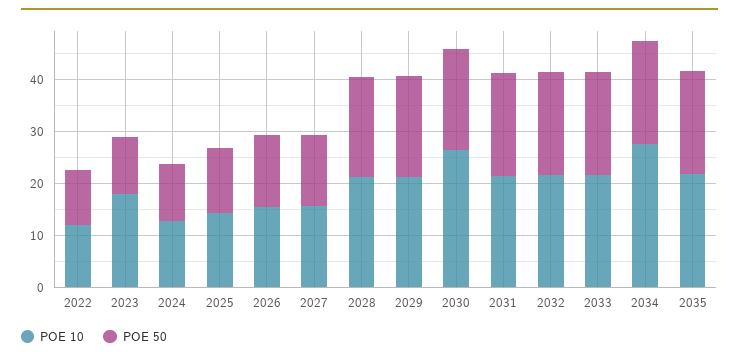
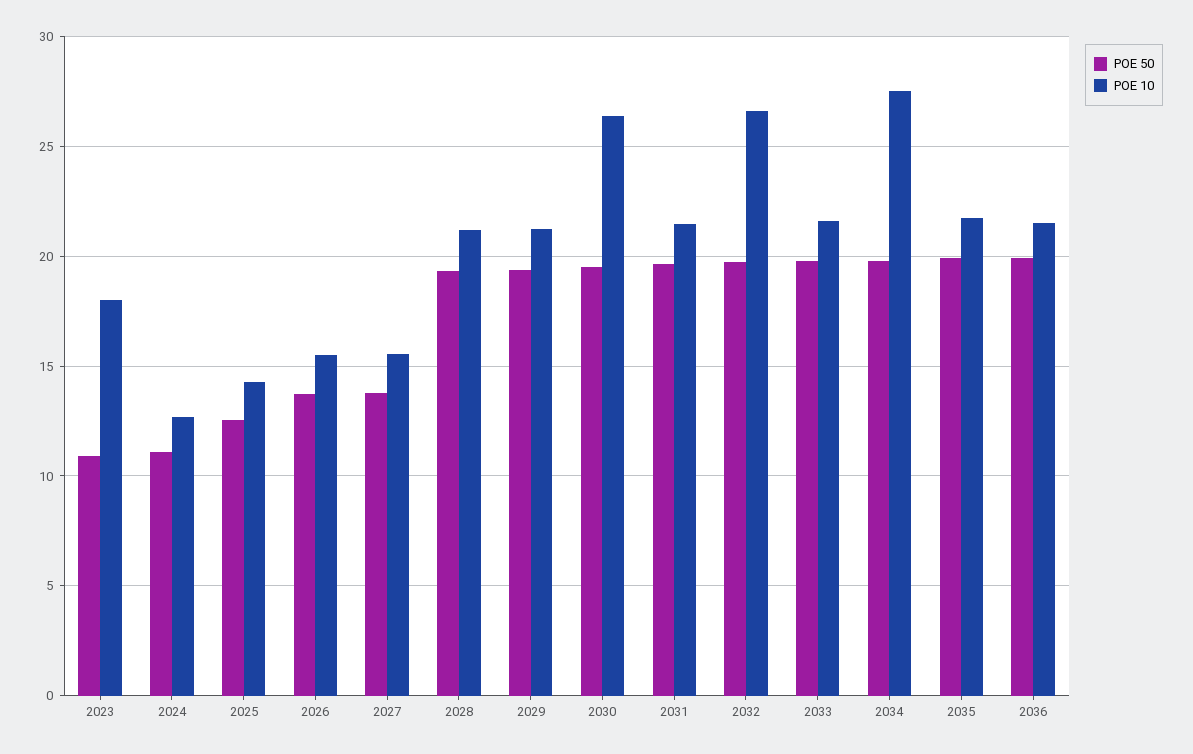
POE 10, 2022: 12 -> none
POE 50, 2022: 10 -> none
POE 10, 2032: 22 -> 26.5
POE 50, 2036: none -> 20
POE 10, 2036: none -> 21.5

